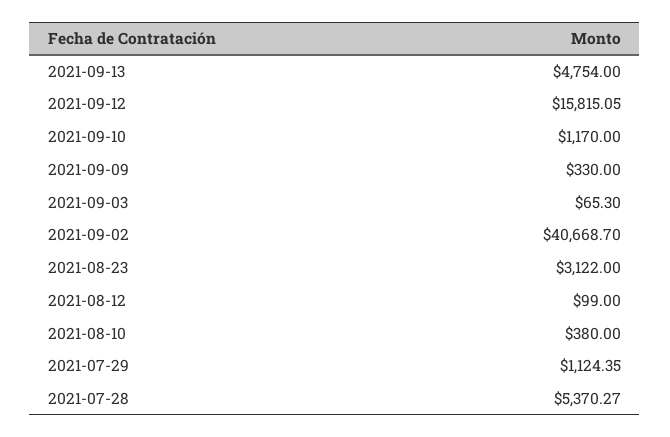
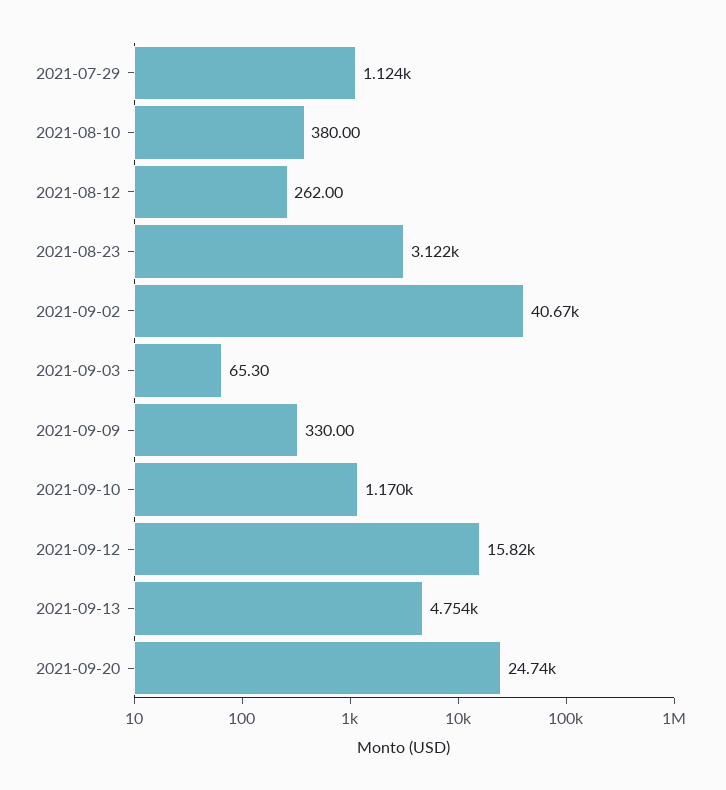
2021-08-12: 99 -> 262
2021-07-28: 5370.27 -> none
2021-09-20: none -> 24740

